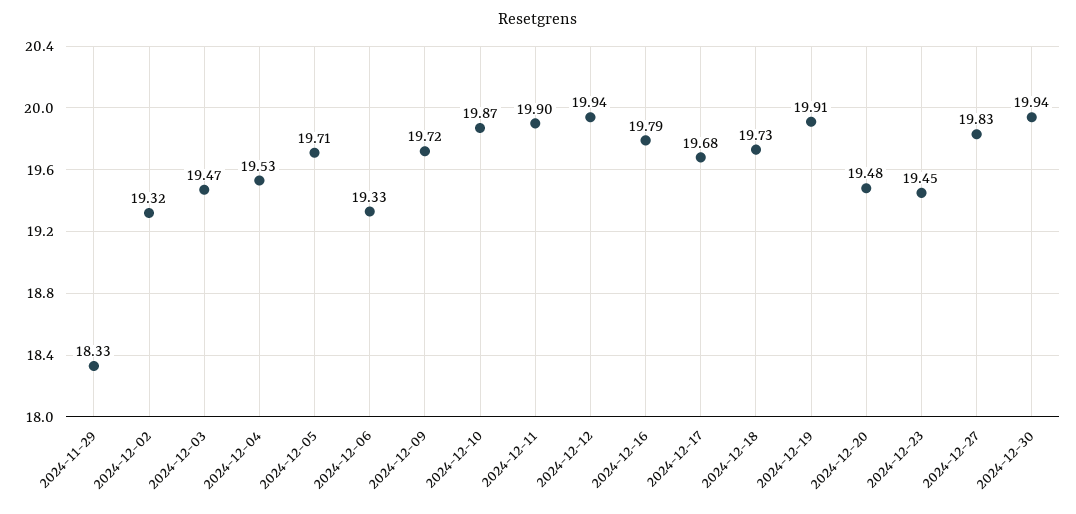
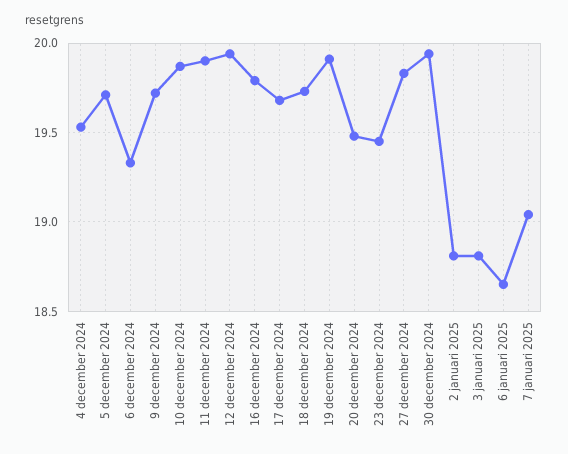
2024-11-29: 18.33 -> none
2024-12-02: 19.32 -> none
2024-12-03: 19.47 -> none
2 januari 2025: none -> 18.8
3 januari 2025: none -> 18.8
6 januari 2025: none -> 18.65
7 januari 2025: none -> 19.05

